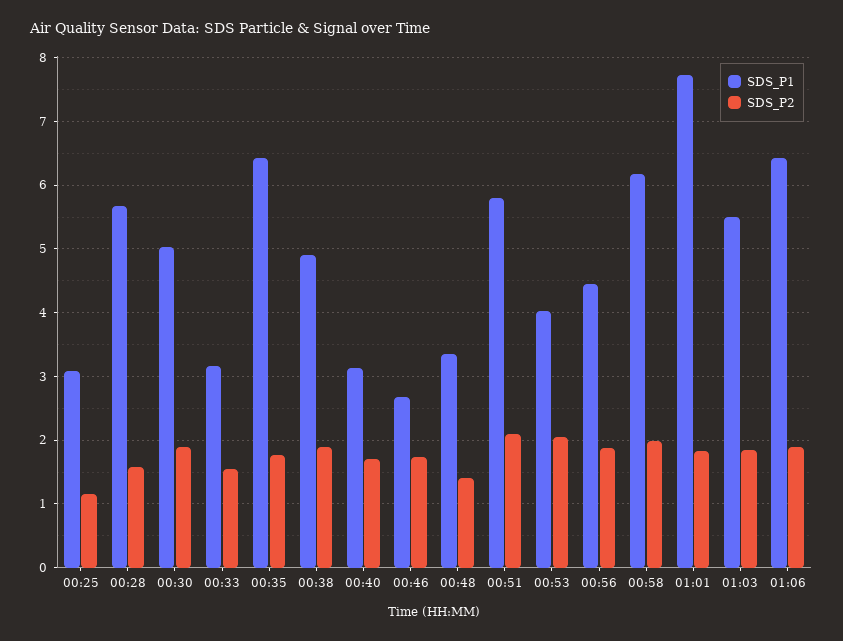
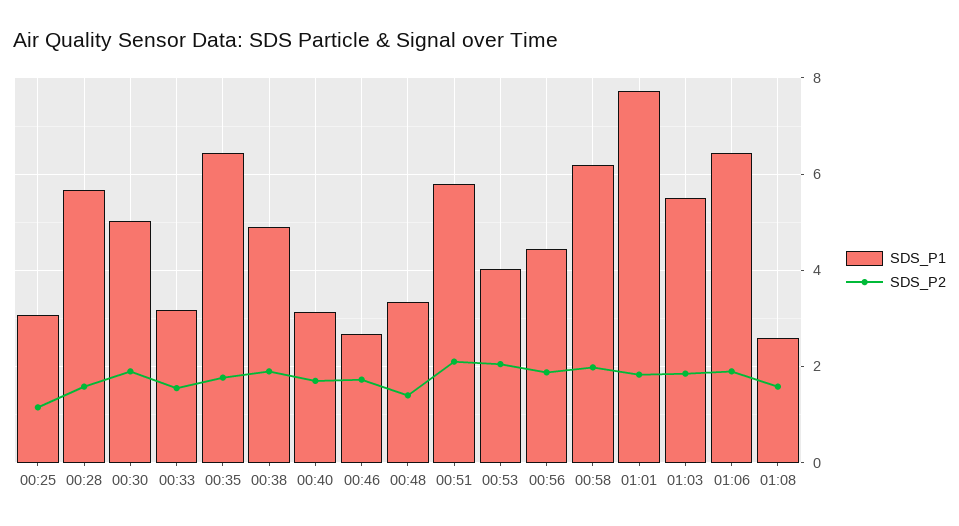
SDS_P1, 01:08: none -> 2.6
SDS_P2, 01:08: none -> 1.6

